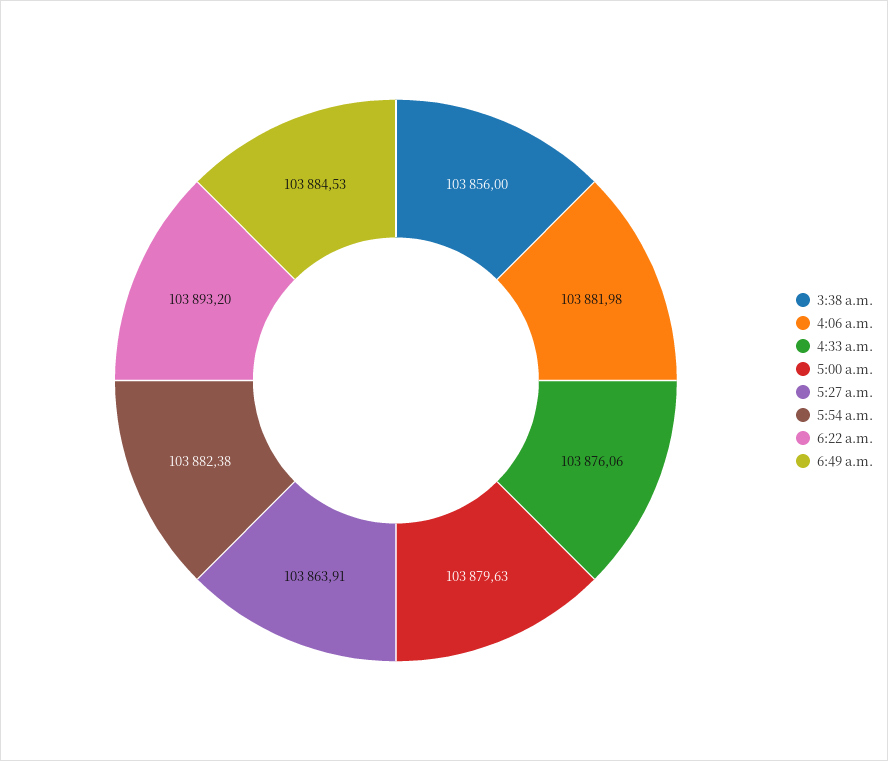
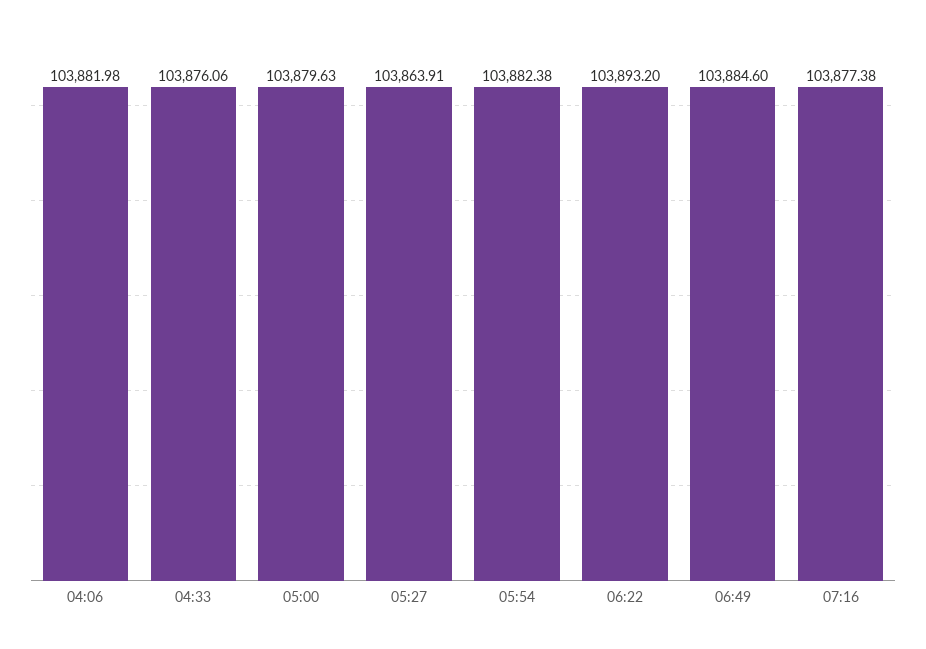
3:38 a.m.: 103856 -> none
6:49 a.m.: 103884.53 -> 103884.6
07:16: none -> 103877.38

